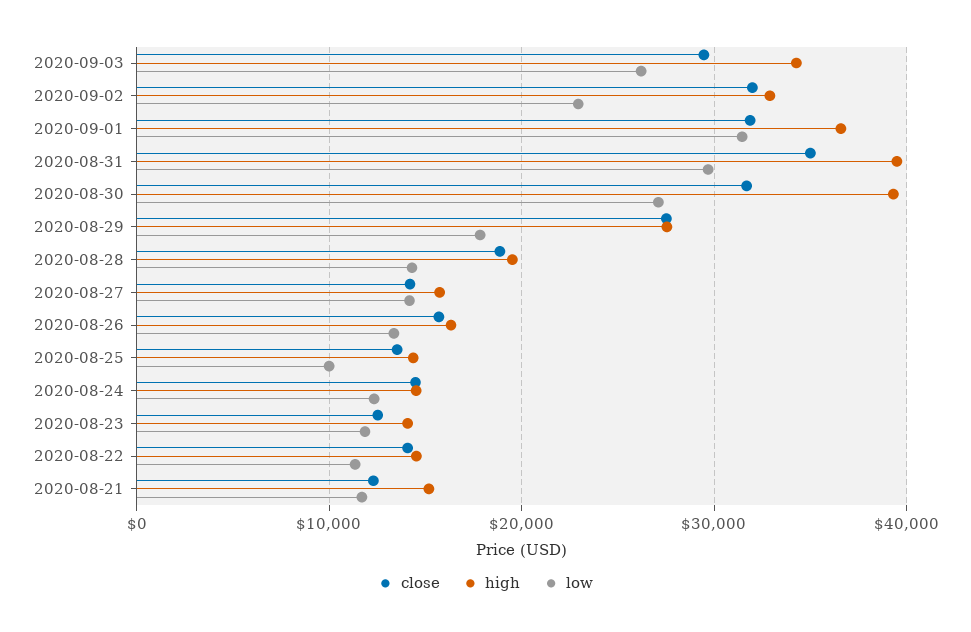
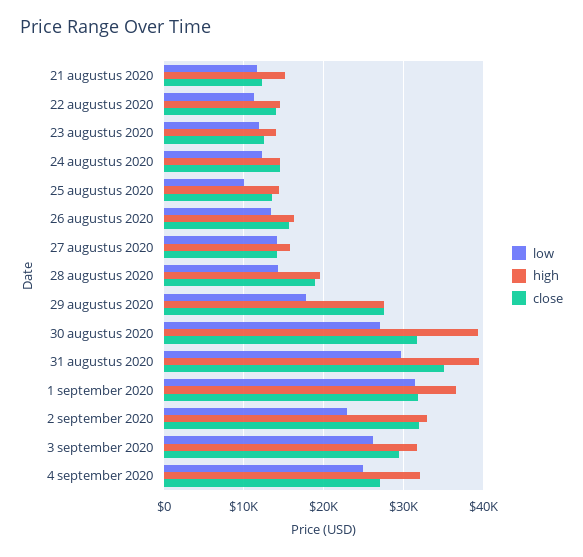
high, 2020-09-03: 34000 -> 32000
low, 4 september 2020: none -> 25000
high, 4 september 2020: none -> 32000
close, 4 september 2020: none -> 27000

